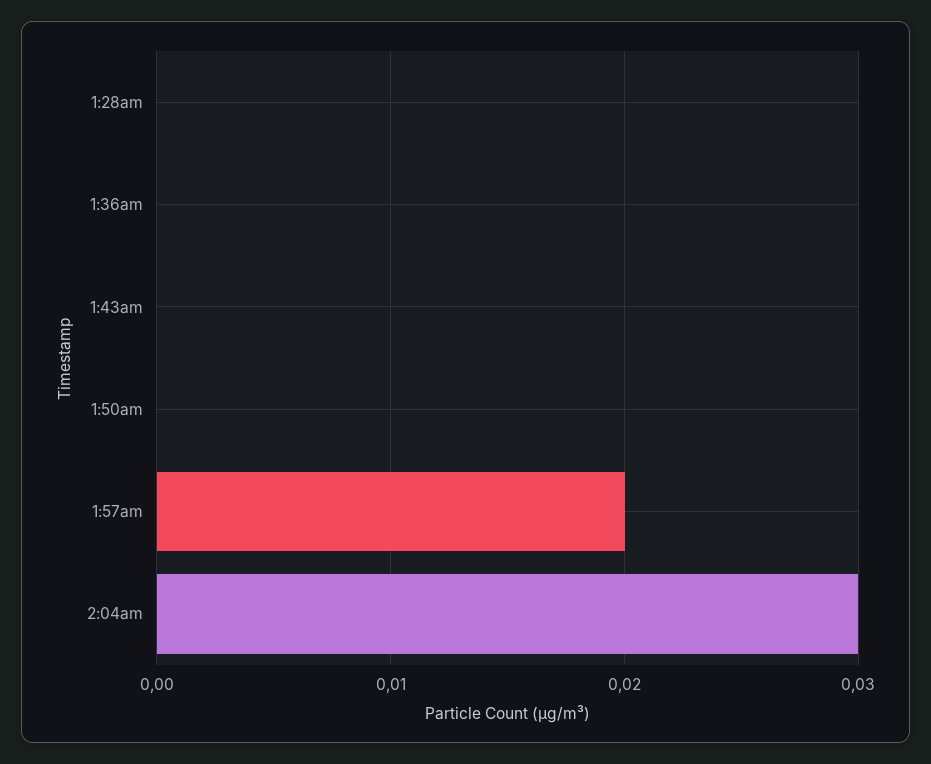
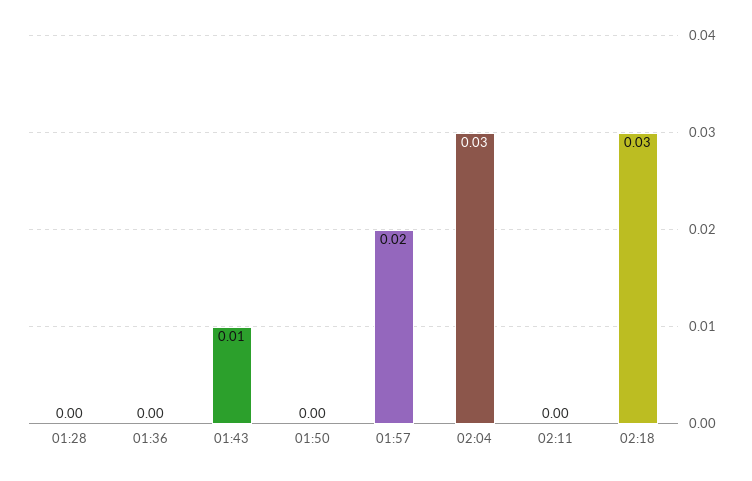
1:43am: 0 -> 0.01
02:11: none -> 0
02:18: none -> 0.03

